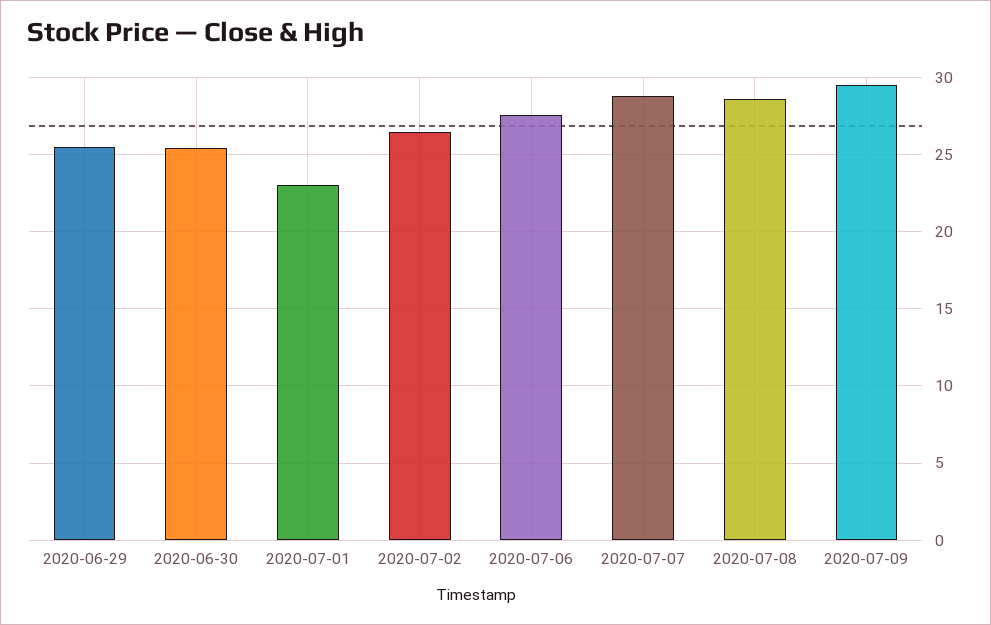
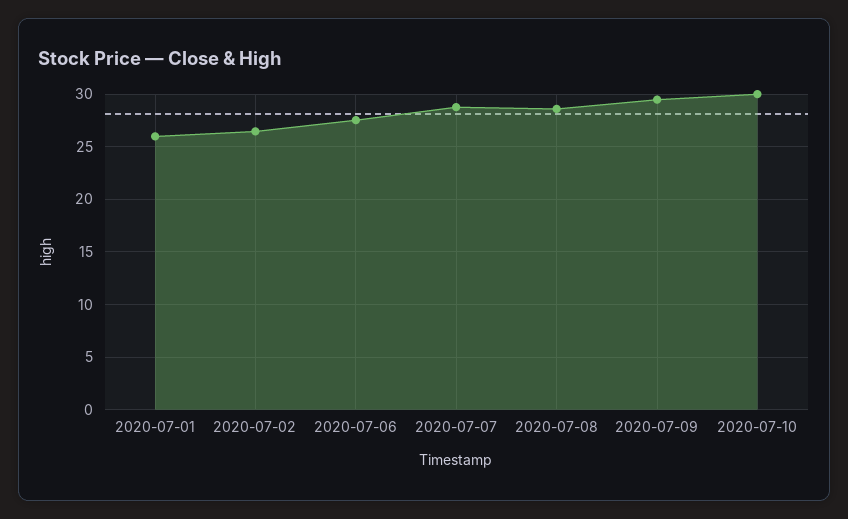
2020-06-29: 25.5 -> none
2020-06-30: 25.5 -> none
2020-07-01: 23 -> 26
2020-07-10: none -> 30

